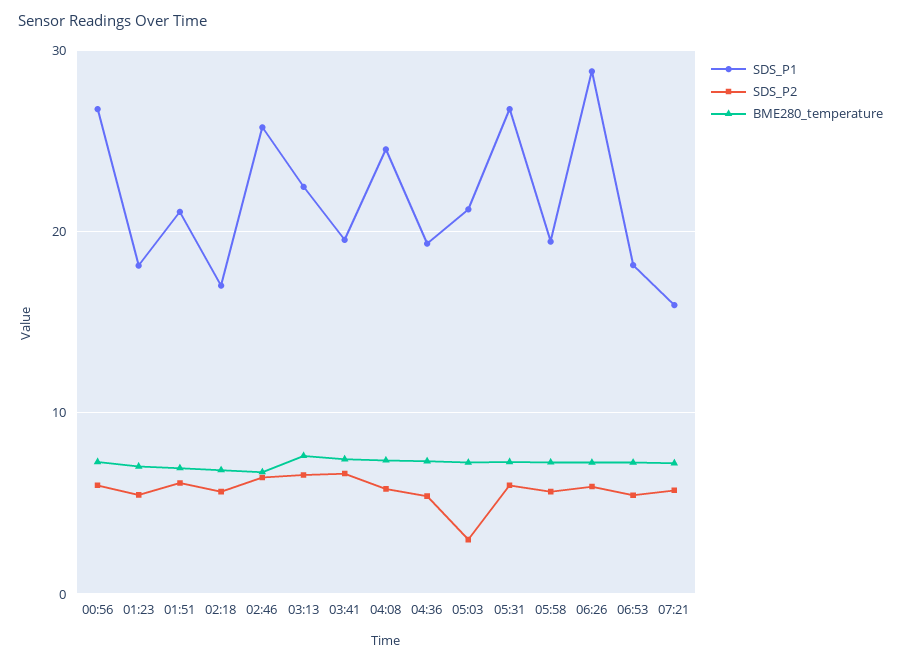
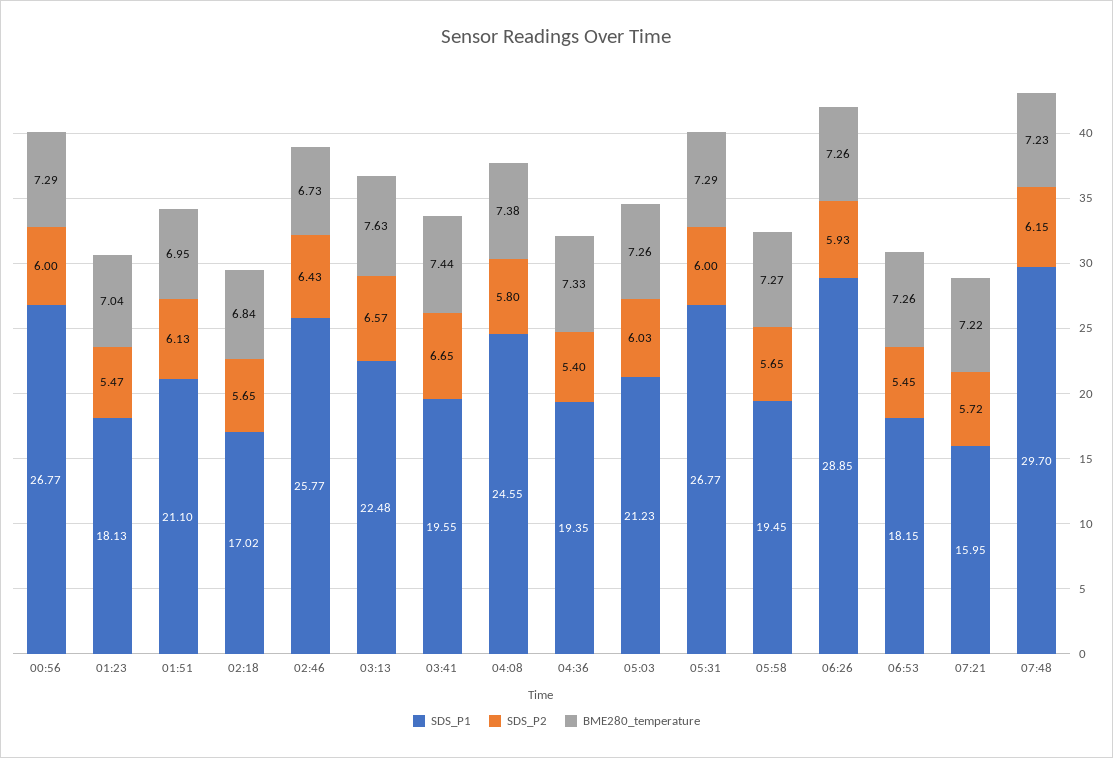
SDS_P2, 05:03: 3 -> 6.03
SDS_P1, 07:48: none -> 29.7
SDS_P2, 07:48: none -> 6.15
BME280_temperature, 07:48: none -> 7.23

